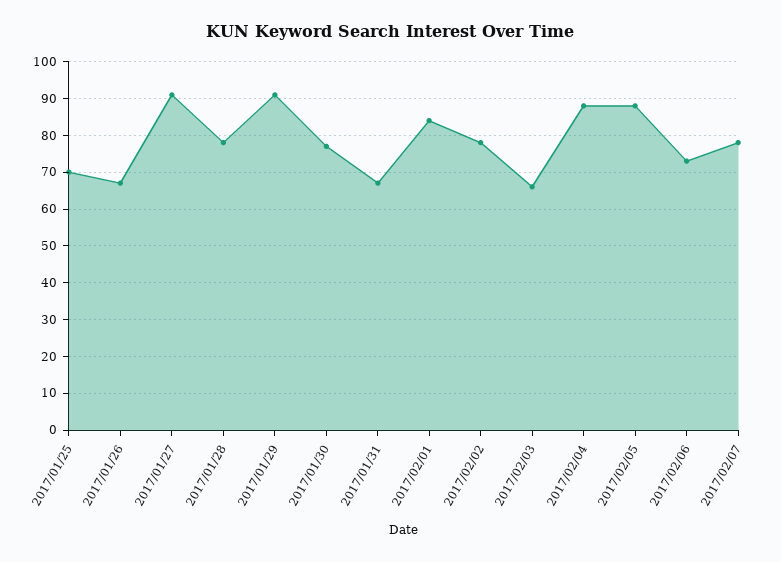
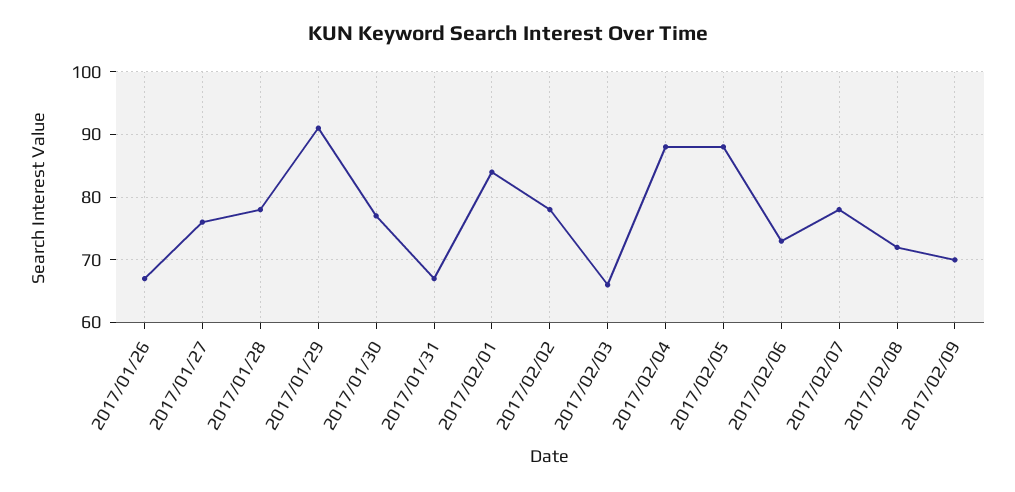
2017/01/25: 70 -> none
2017/01/27: 90 -> 76
2017/02/08: none -> 72
2017/02/09: none -> 70

